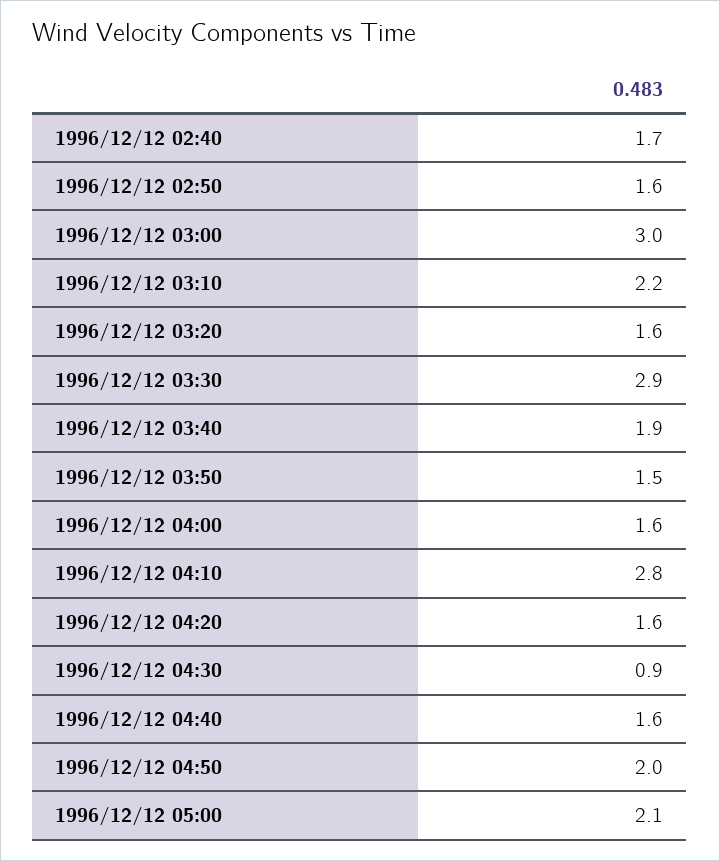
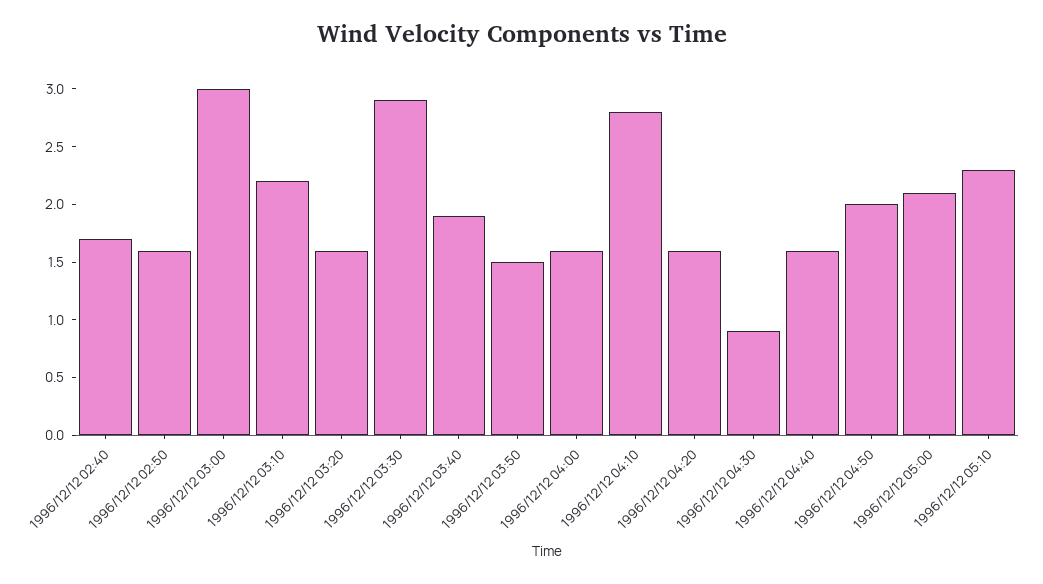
1996/12/12 05:10: none -> 2.3

